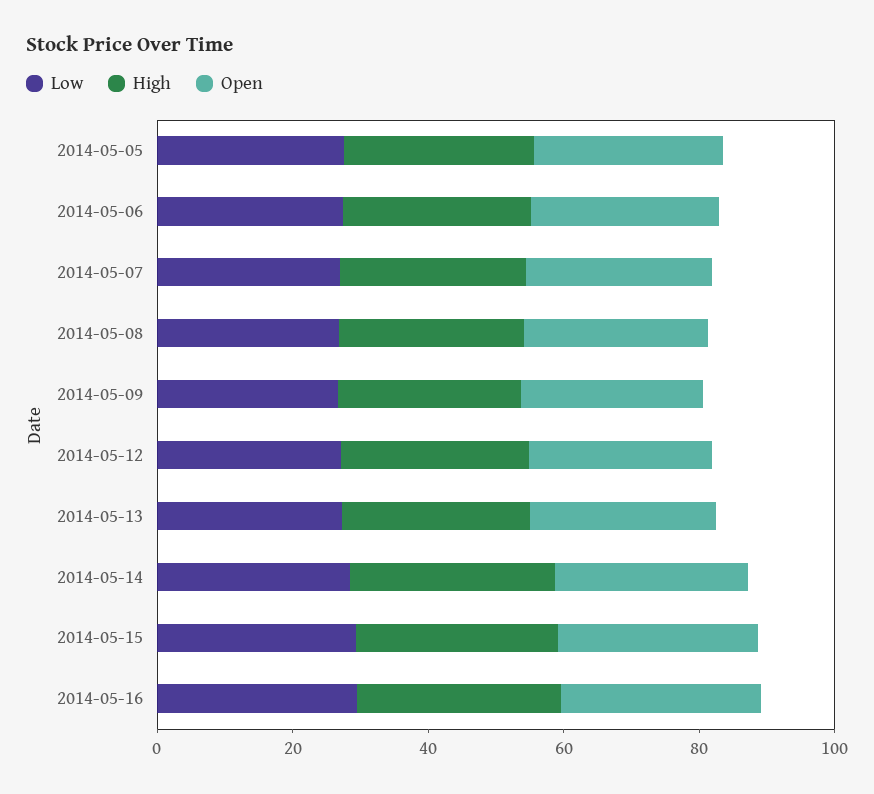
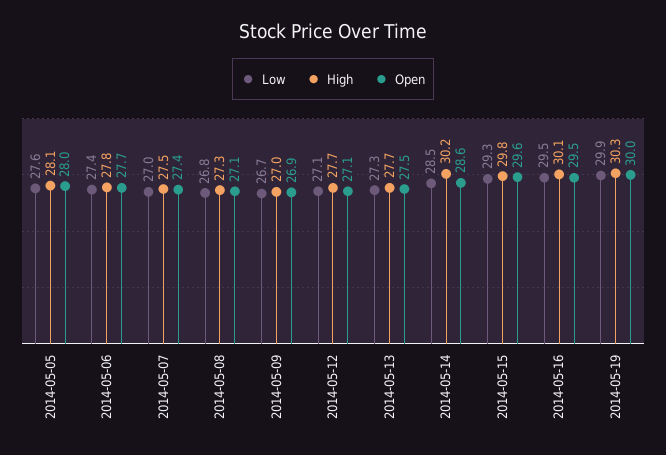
Low, 2014-05-19: none -> 29.9
High, 2014-05-19: none -> 30.3
Open, 2014-05-19: none -> 30

